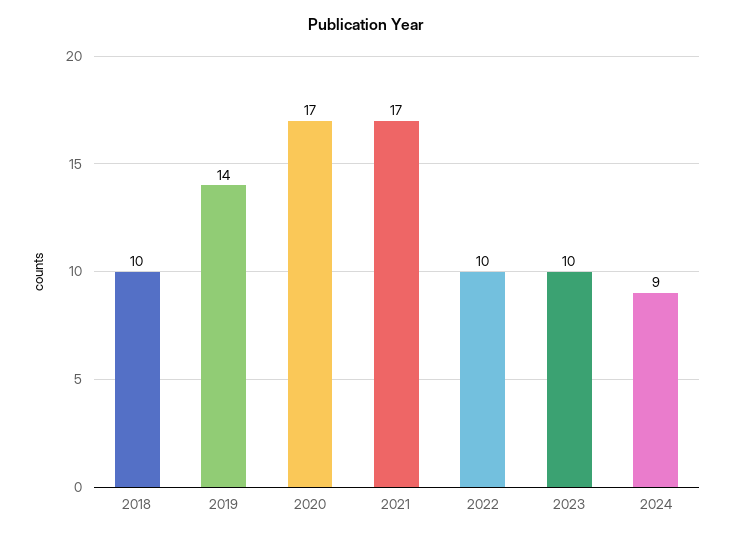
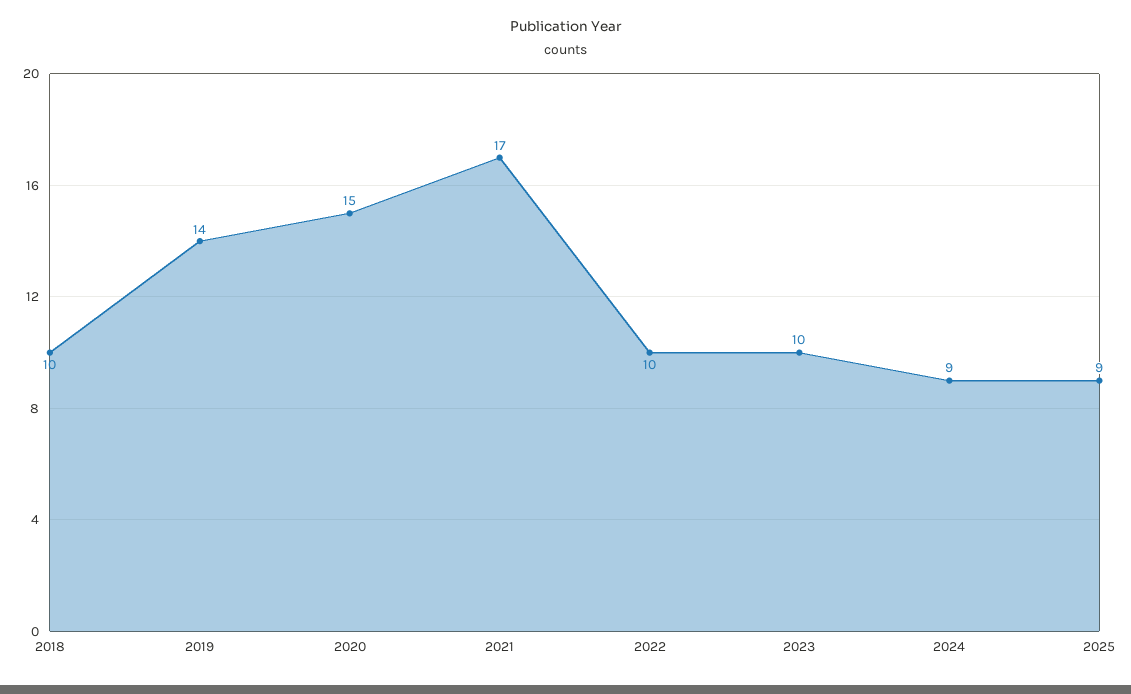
2020: 17 -> 15
2025: none -> 9

